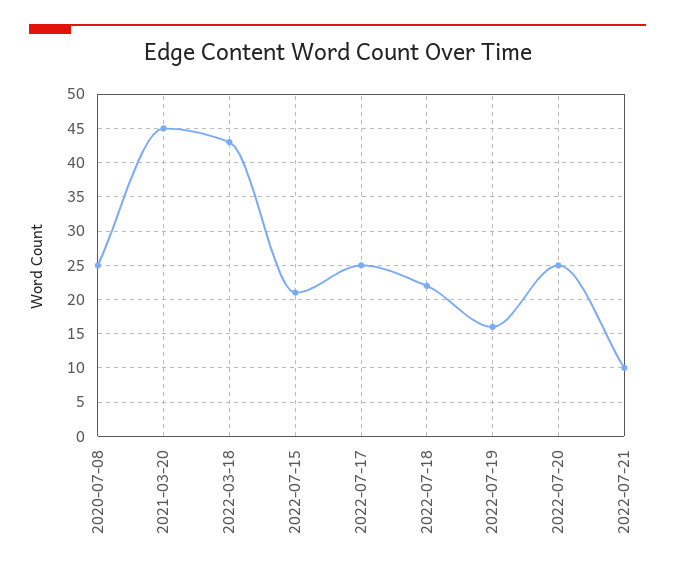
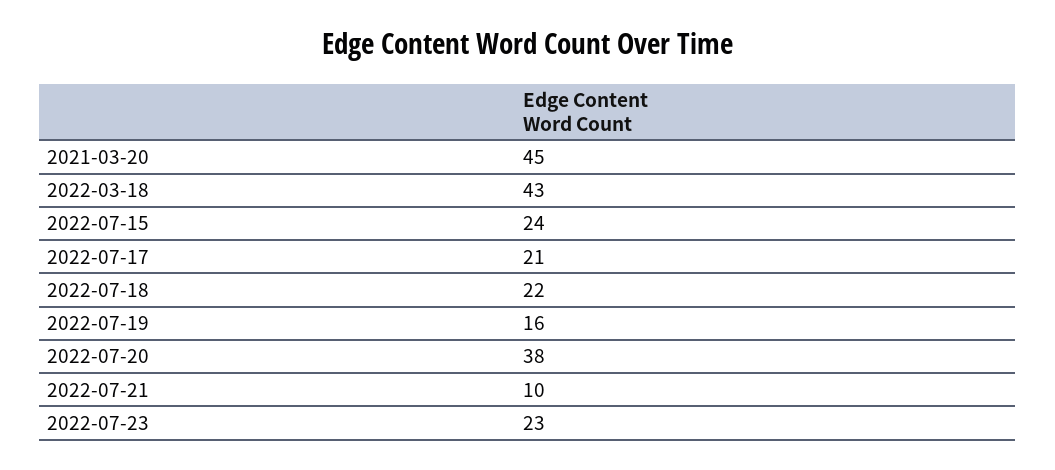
2020-07-08: 25 -> none
2022-07-15: 21 -> 24
2022-07-17: 25 -> 21
2022-07-20: 25 -> 38
2022-07-23: none -> 23

